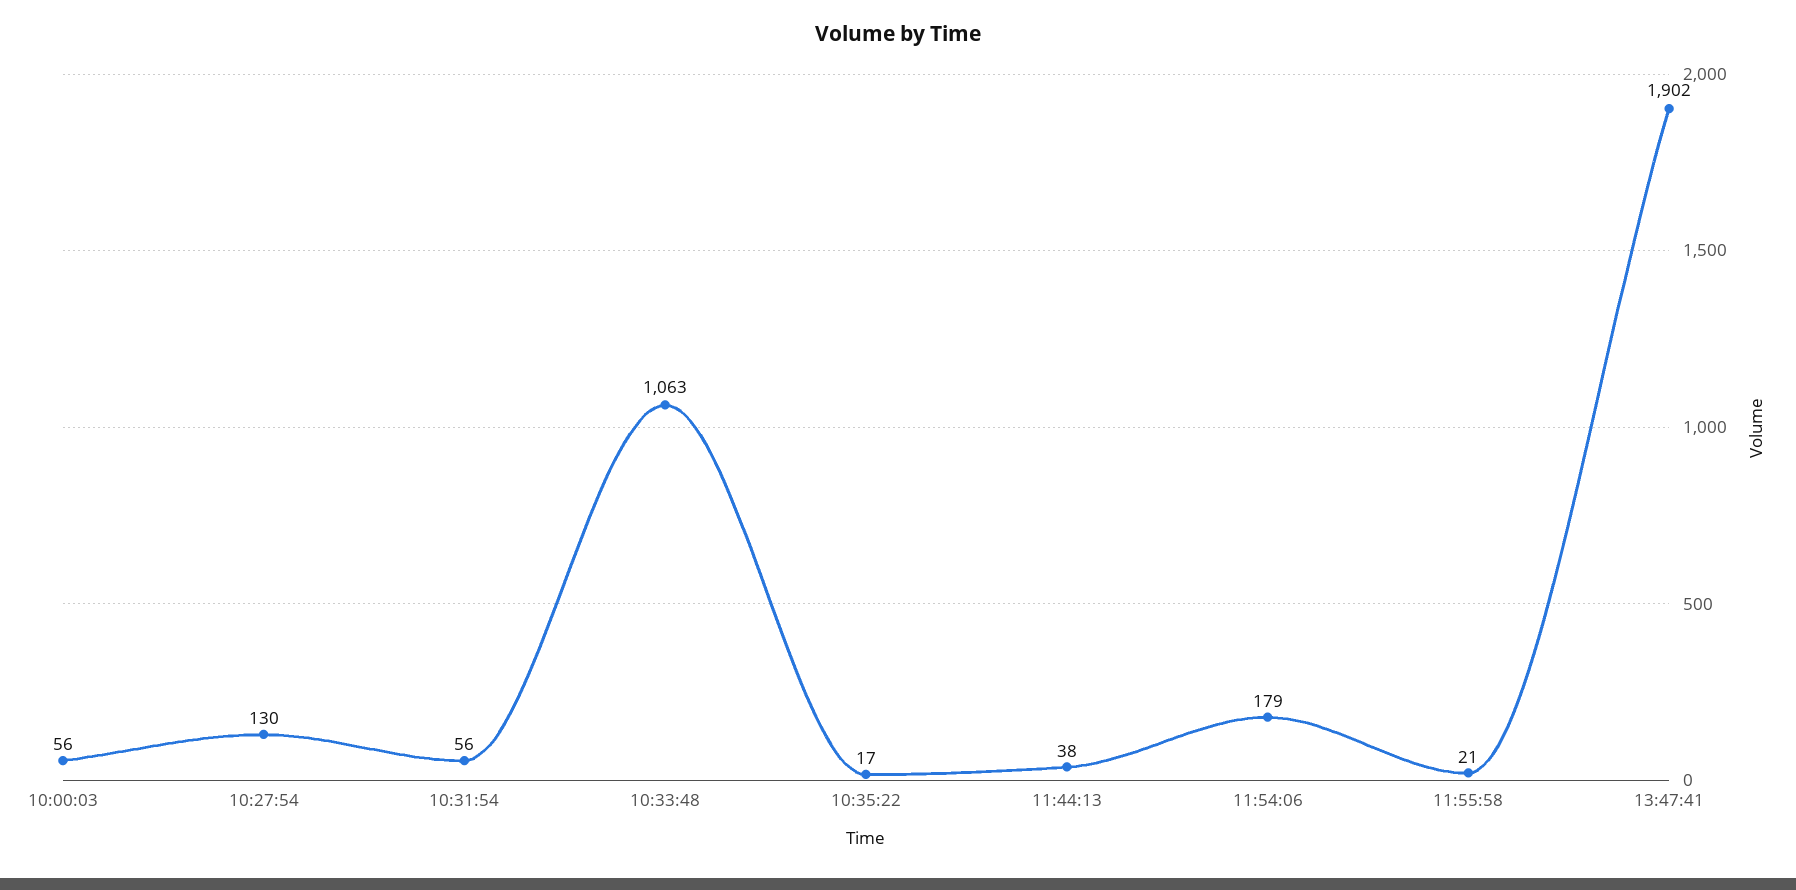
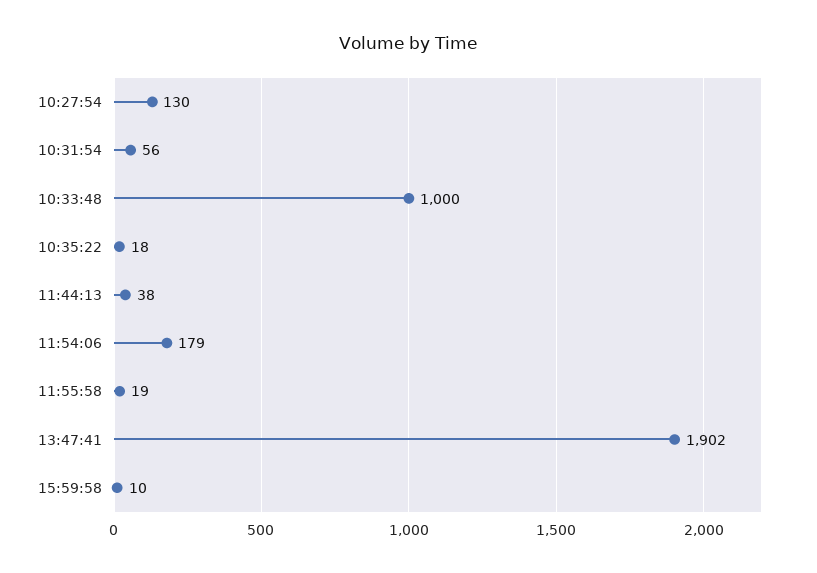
10:00:03: 56 -> none
10:33:48: 1063 -> 1000
10:35:22: 17 -> 18
11:55:58: 21 -> 19
15:59:58: none -> 10

